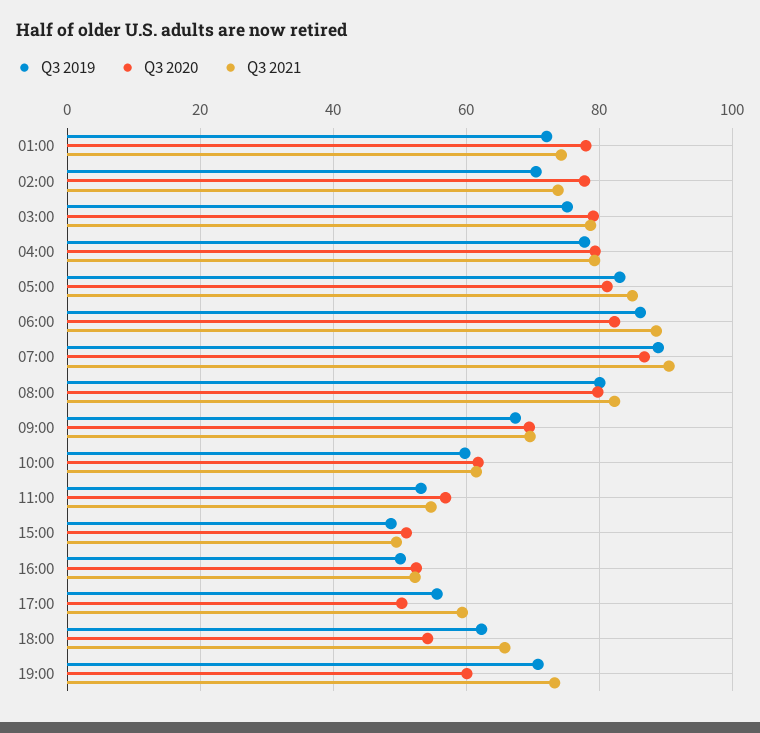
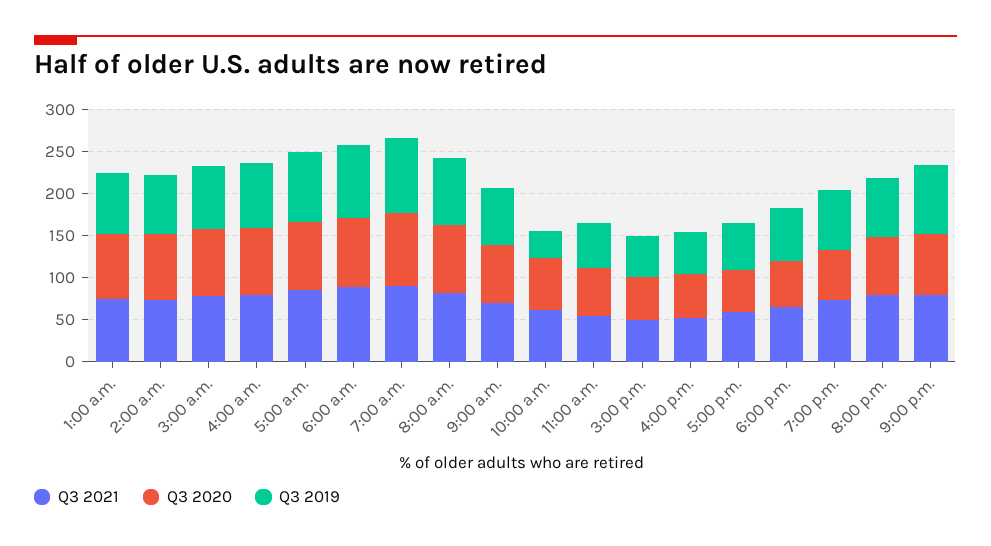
Q3 2019, 10:00: 60 -> 30
Q3 2021, 8:00 p.m.: none -> 80
Q3 2020, 8:00 p.m.: none -> 70
Q3 2019, 8:00 p.m.: none -> 70
Q3 2021, 9:00 p.m.: none -> 80
Q3 2020, 9:00 p.m.: none -> 70
Q3 2019, 9:00 p.m.: none -> 80

